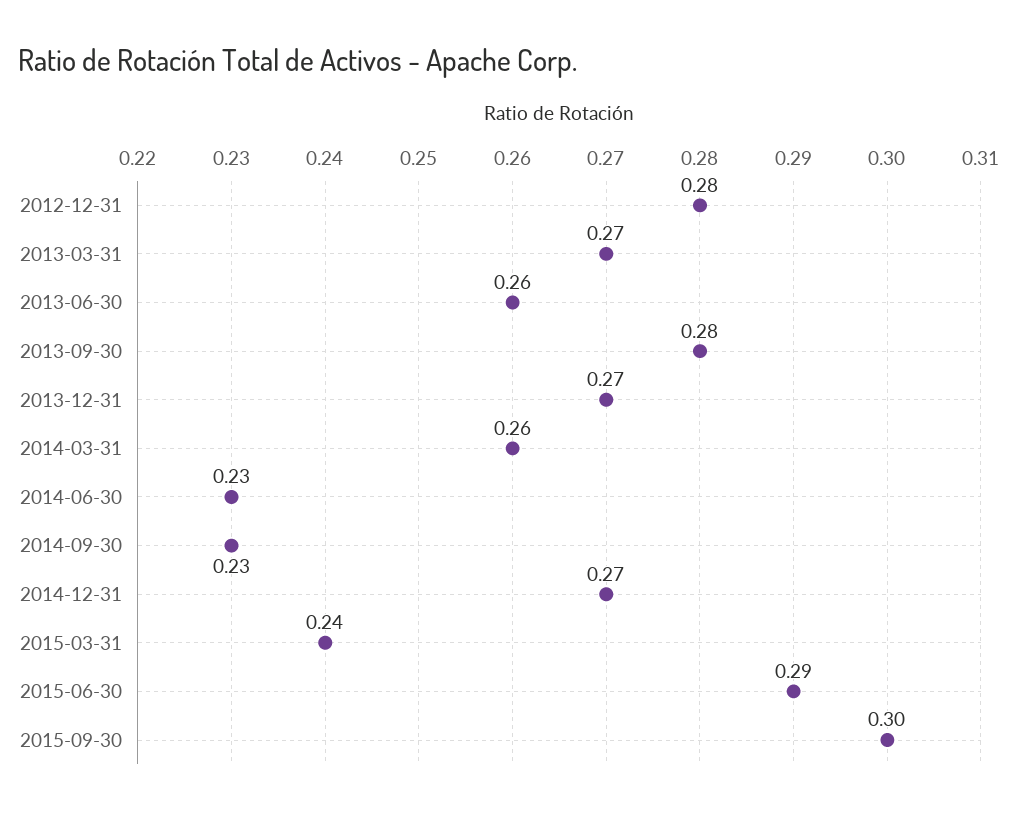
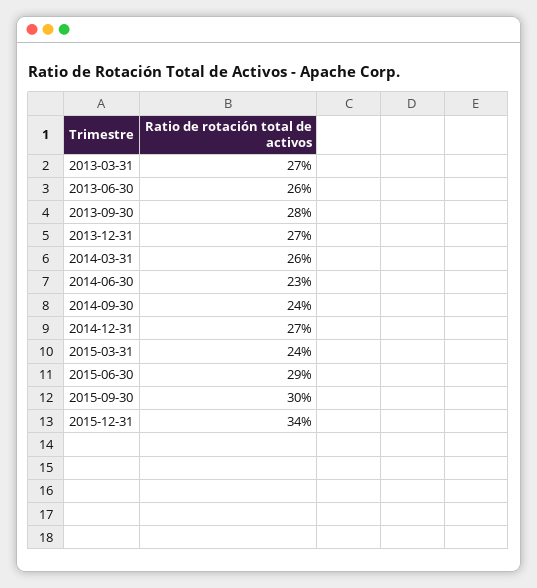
2012-12-31: 0.28 -> none
2014-09-30: 0.23 -> 0.24
2015-12-31: none -> 0.34

